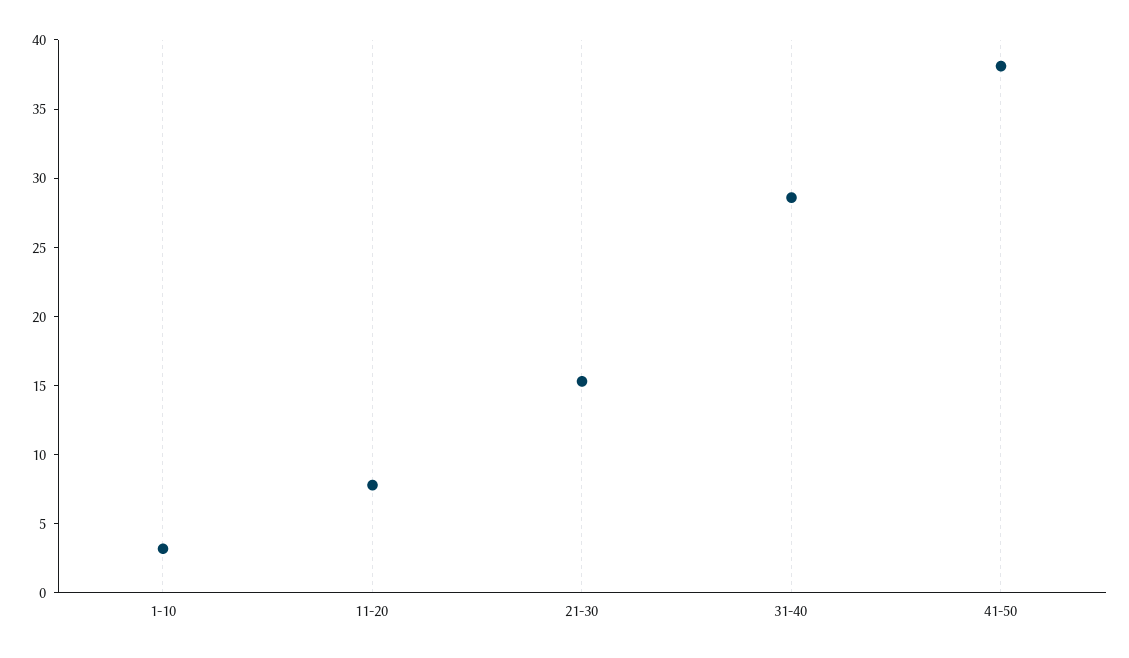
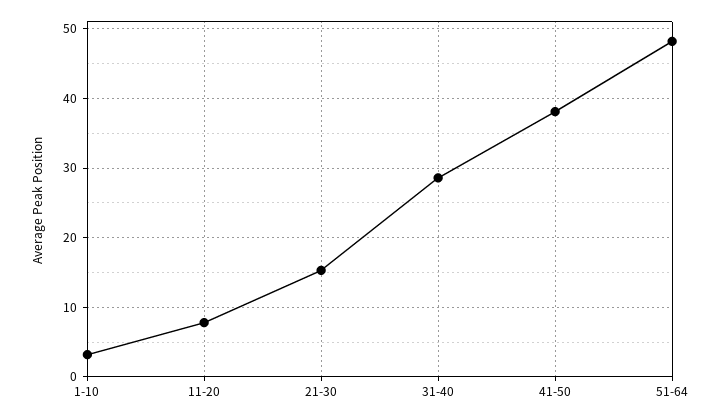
51-64: none -> 48

